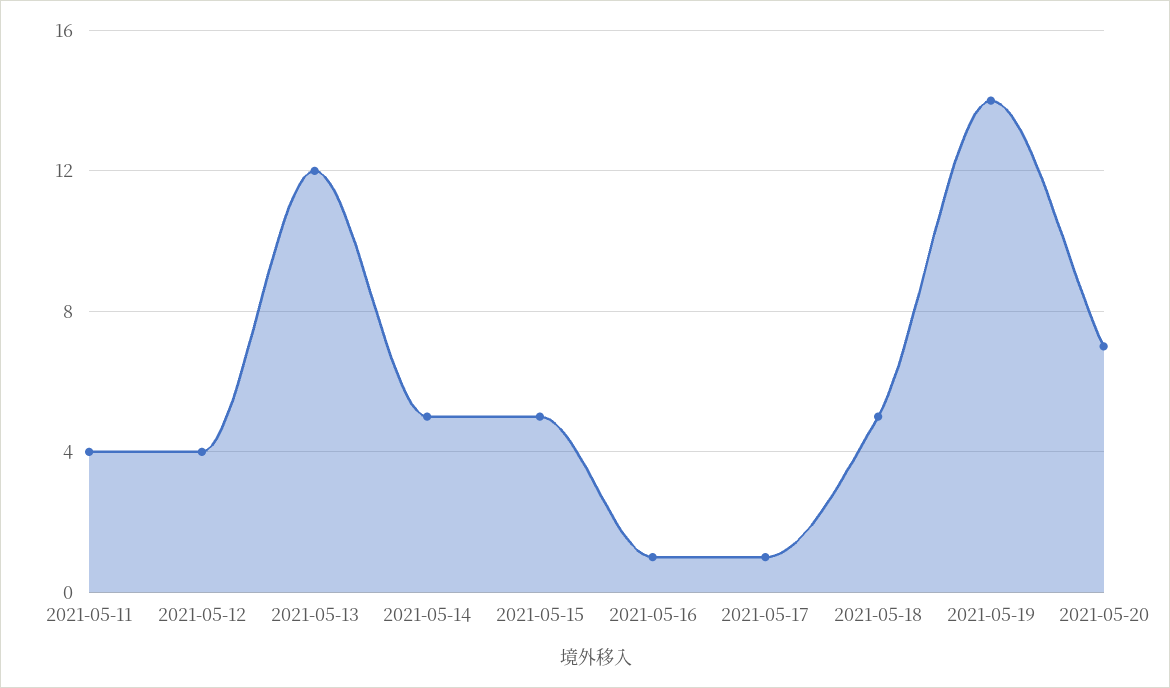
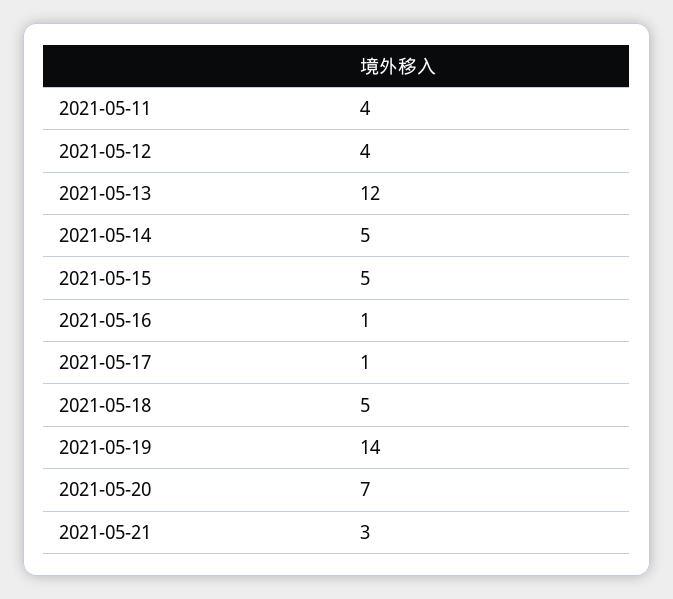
2021-05-21: none -> 3

